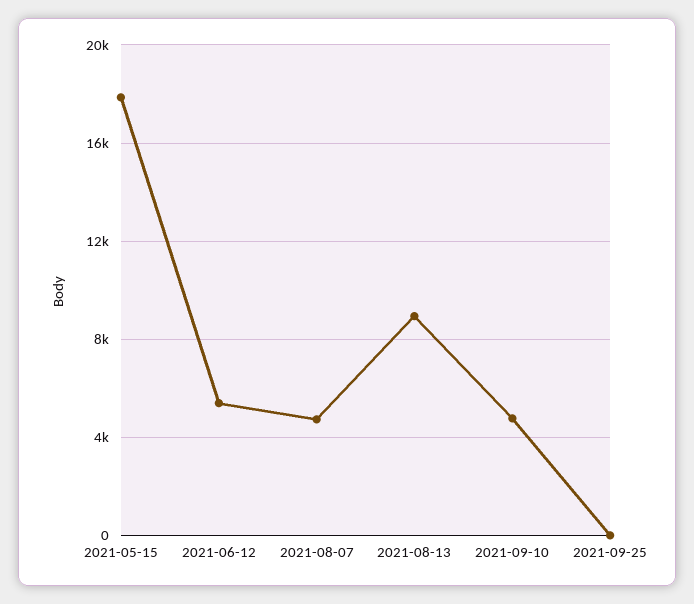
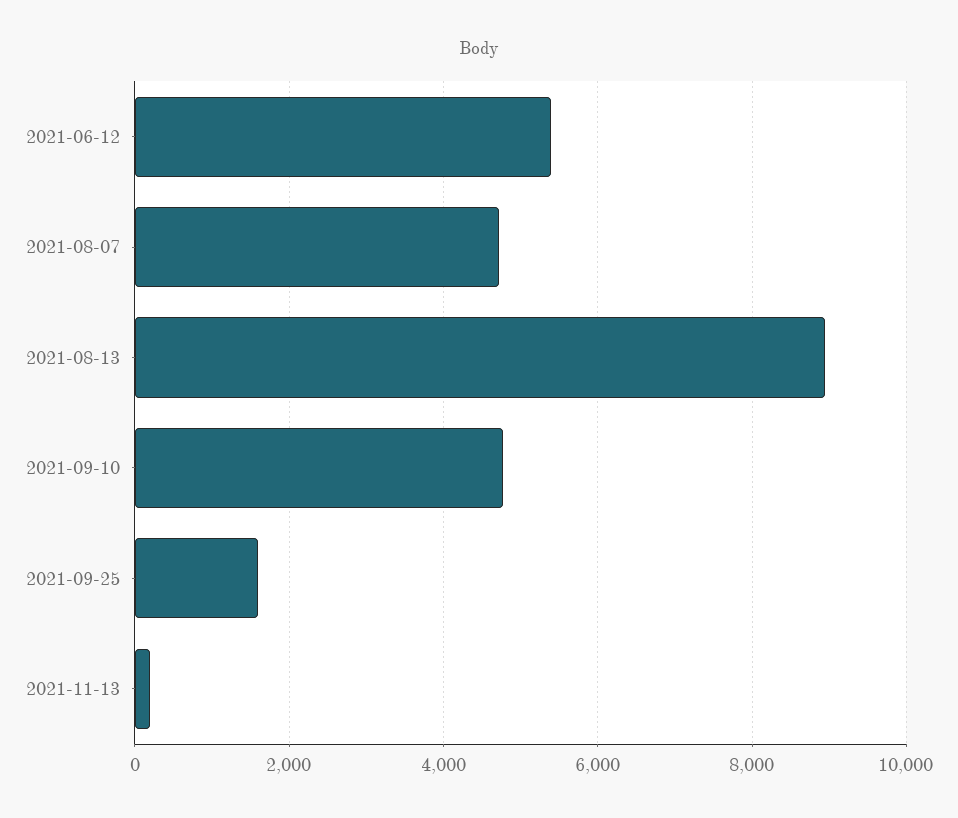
2021-05-15: 18000 -> none
2021-09-25: 0 -> 1600
2021-11-13: none -> 200

